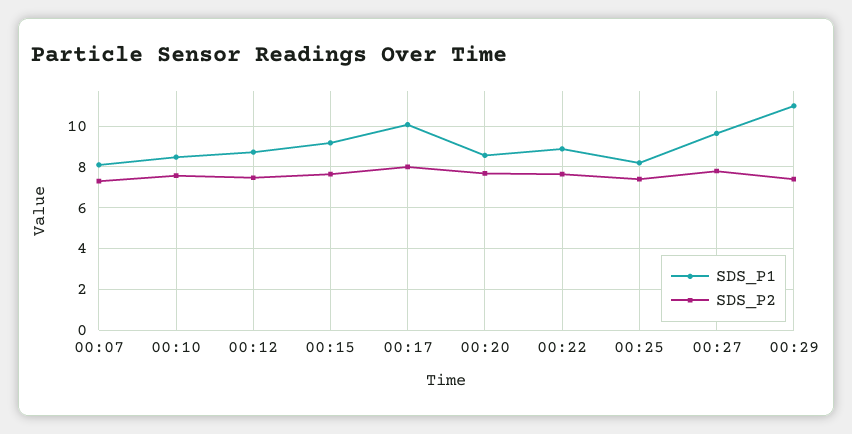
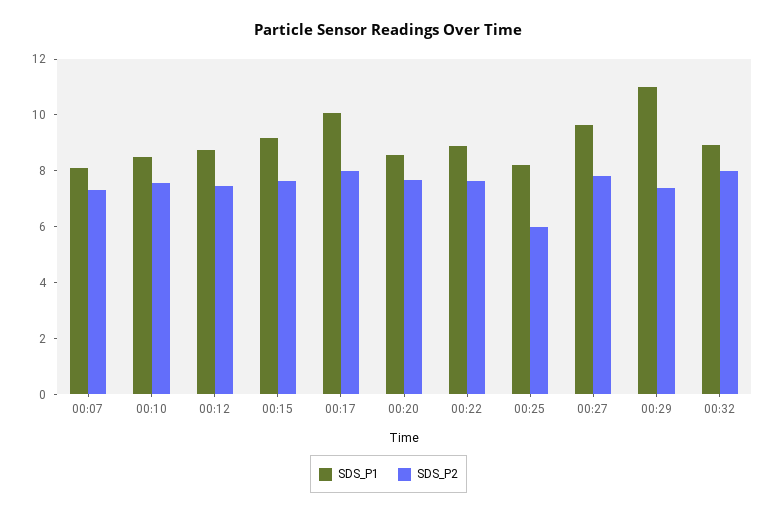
SDS_P2, 00:25: 7.5 -> 6
SDS_P1, 00:32: none -> 9
SDS_P2, 00:32: none -> 8

